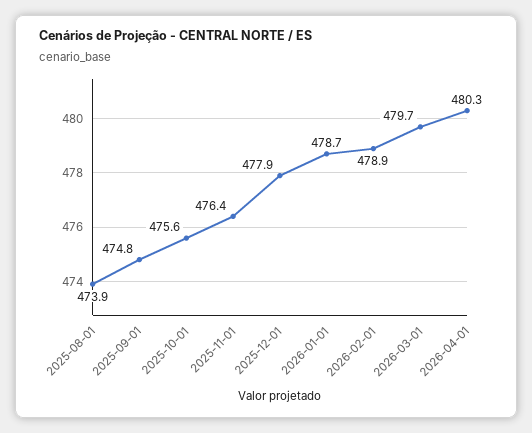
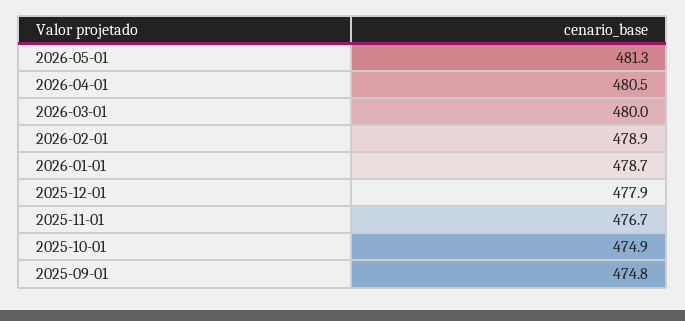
2025-08-01: 473.9 -> none
2025-10-01: 475.6 -> 474.9
2025-11-01: 476.4 -> 476.7
2026-03-01: 479.7 -> 480
2026-04-01: 480.3 -> 480.5
2026-05-01: none -> 481.3

